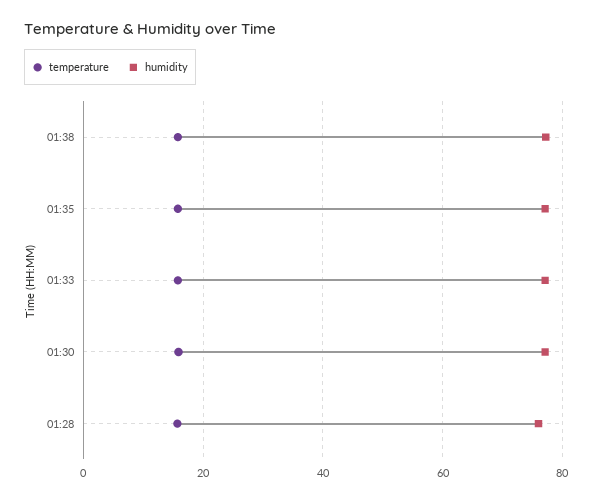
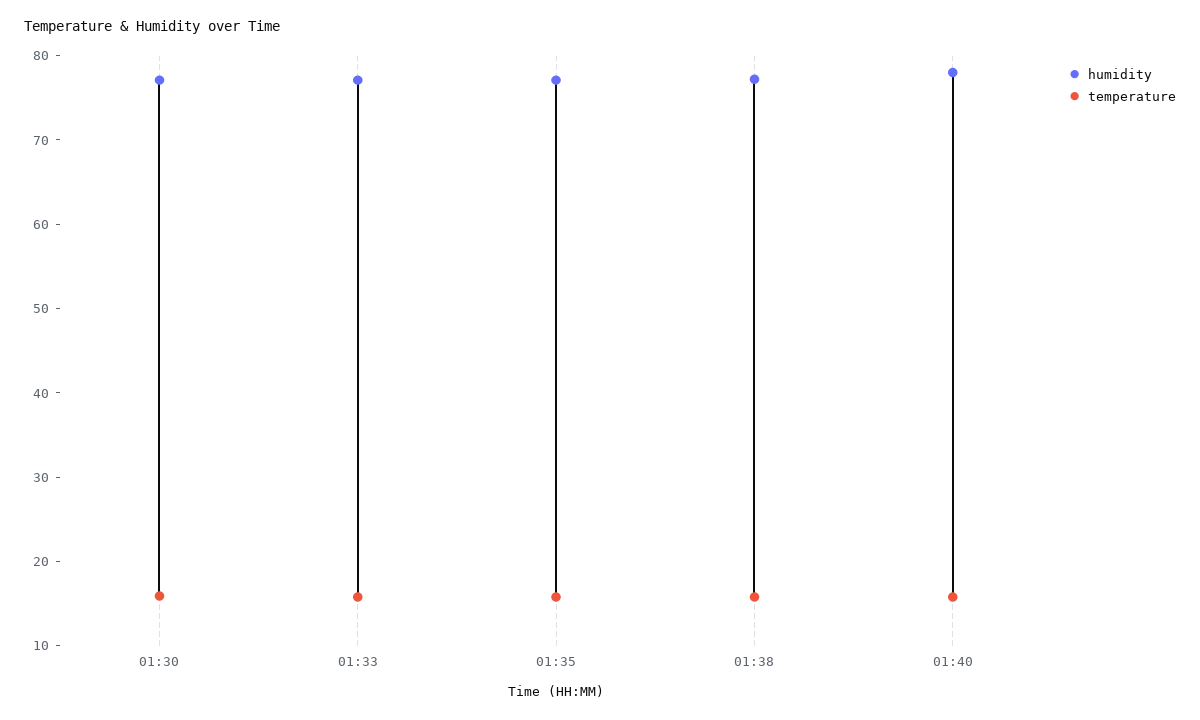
temperature, 01:28: 16 -> none
humidity, 01:28: 76 -> none
humidity, 01:40: none -> 78
temperature, 01:40: none -> 16

